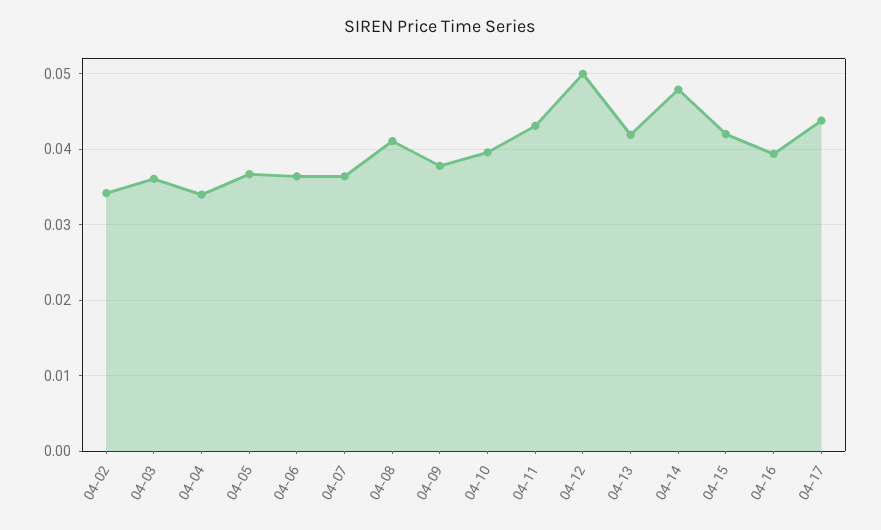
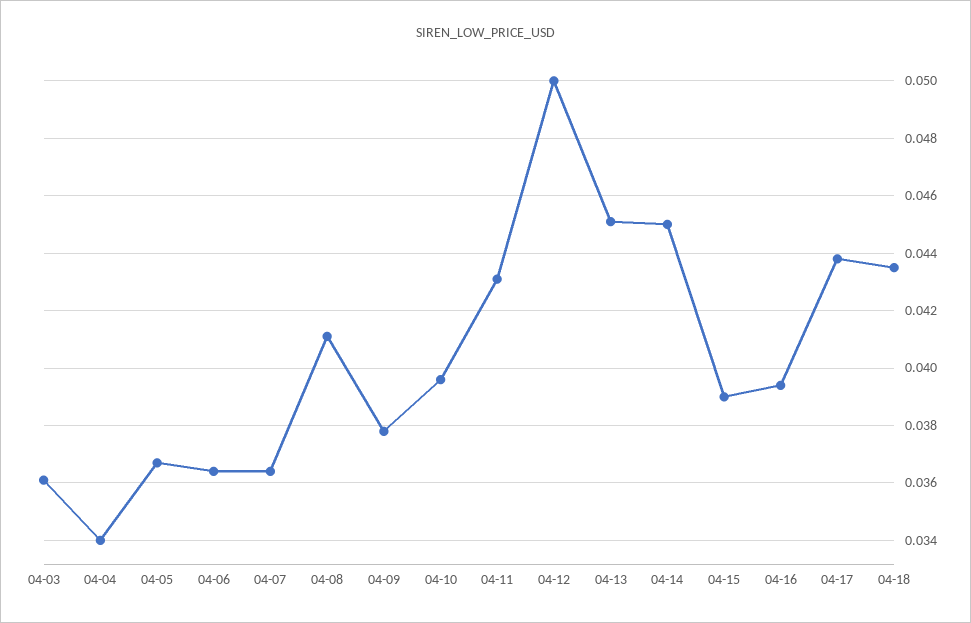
04-02: 0.034 -> none
04-13: 0.042 -> 0.045
04-14: 0.048 -> 0.045
04-15: 0.042 -> 0.039
04-18: none -> 0.0435

